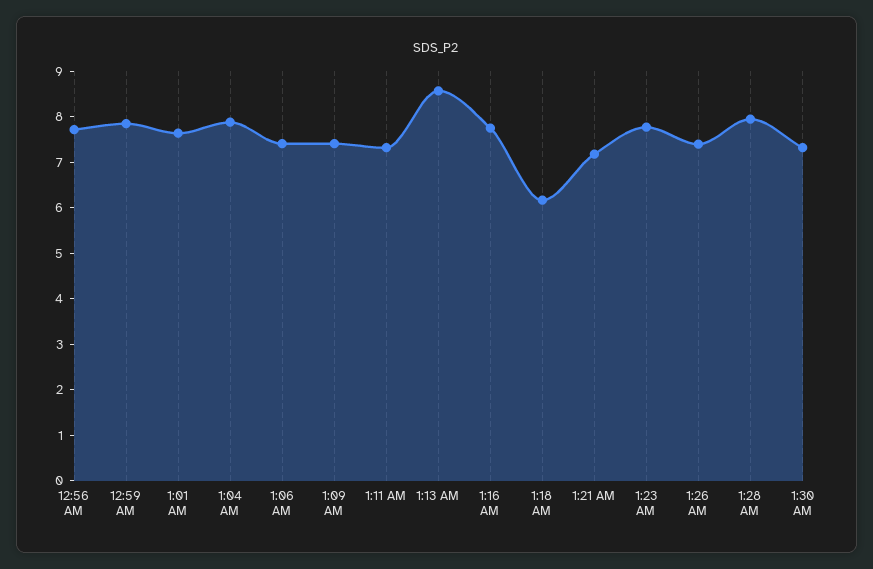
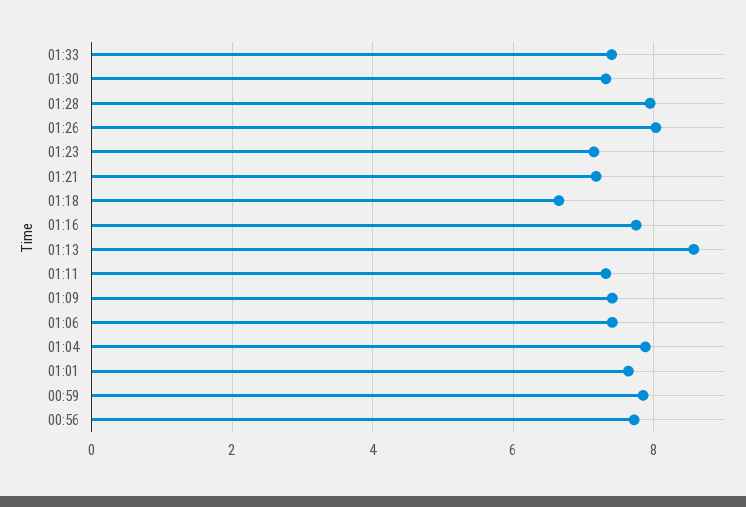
1:18 AM: 6.2 -> 6.6
1:23 AM: 7.8 -> 7.2
1:26 AM: 7.4 -> 8
01:33: none -> 7.4

